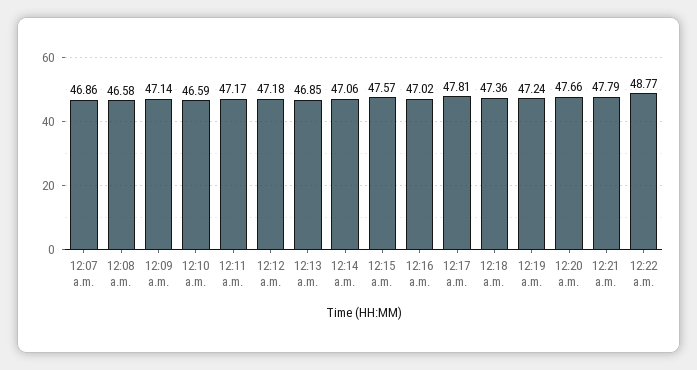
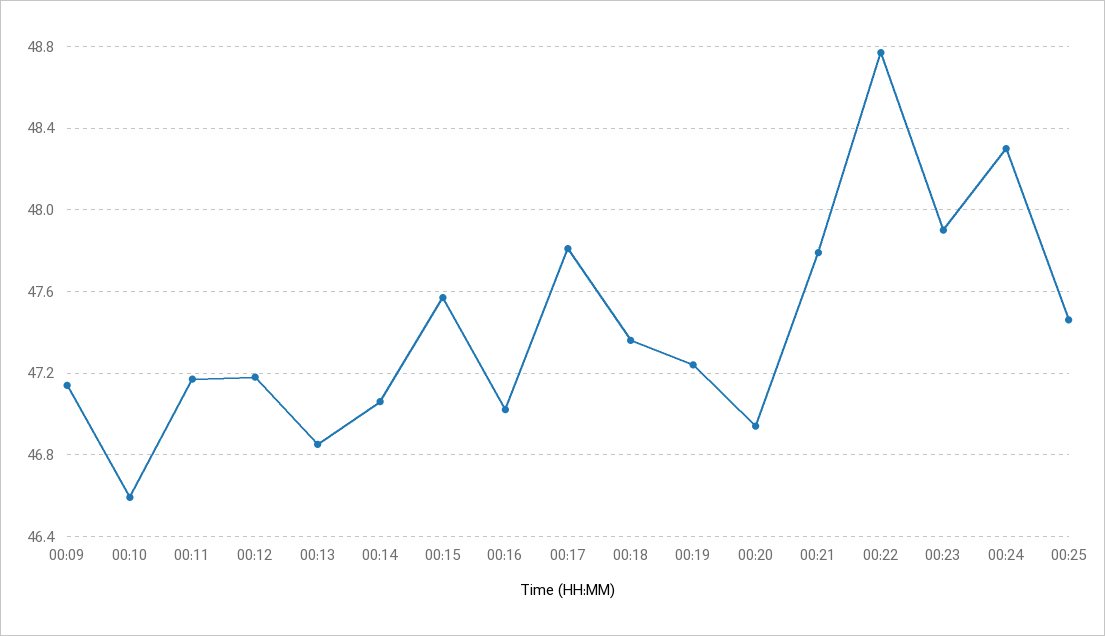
12:07 a.m.: 46.86 -> none
12:08 a.m.: 46.58 -> none
12:20 a.m.: 47.66 -> 46.95
00:23: none -> 47.9
00:24: none -> 48.3
00:25: none -> 47.45

